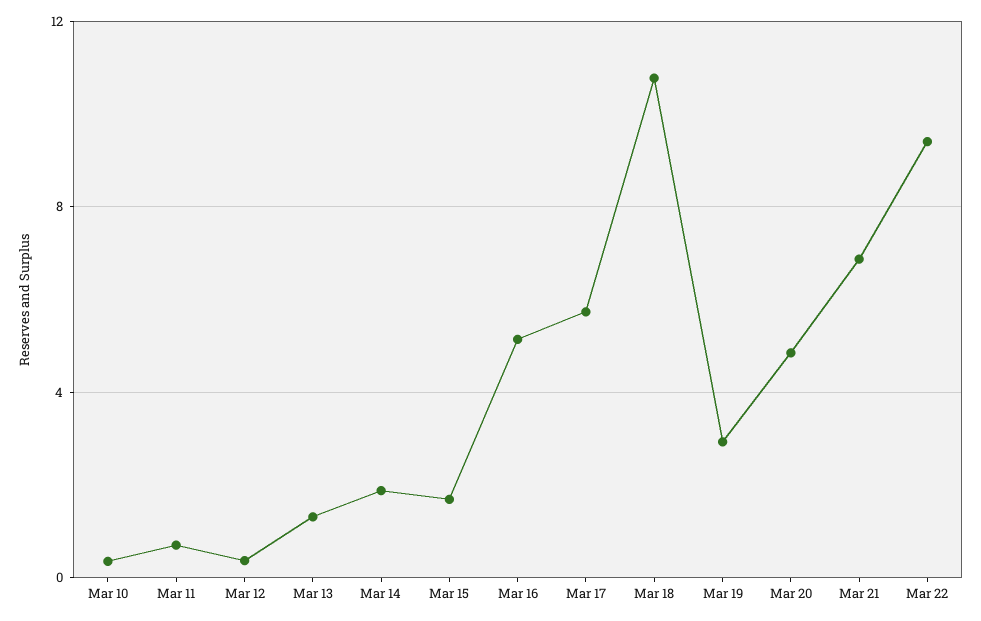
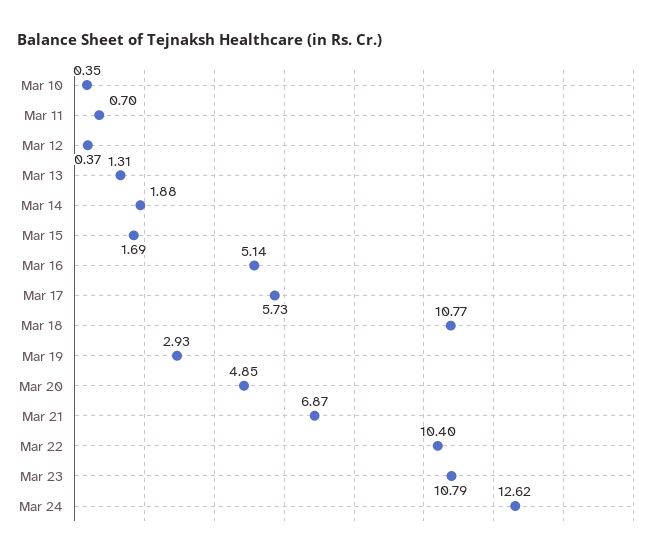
Mar 22: 9.5 -> 10.4
Mar 23: none -> 10.79
Mar 24: none -> 12.62

